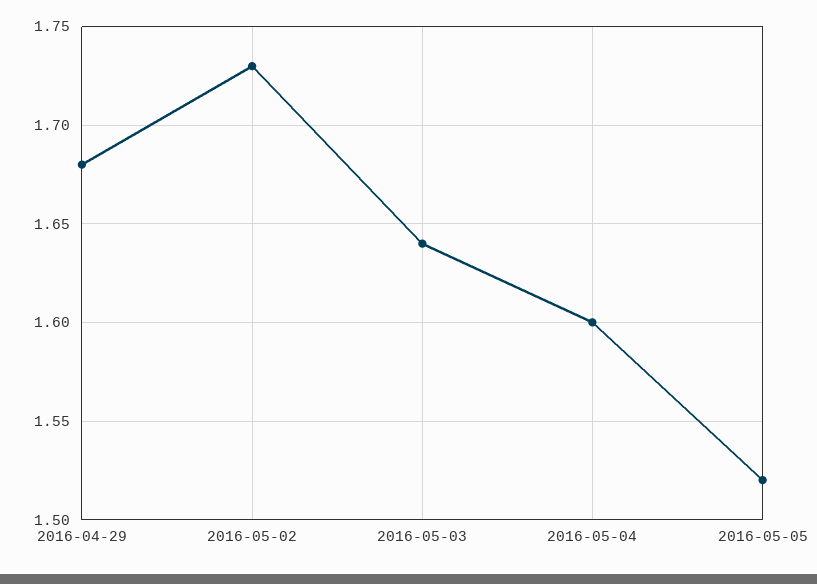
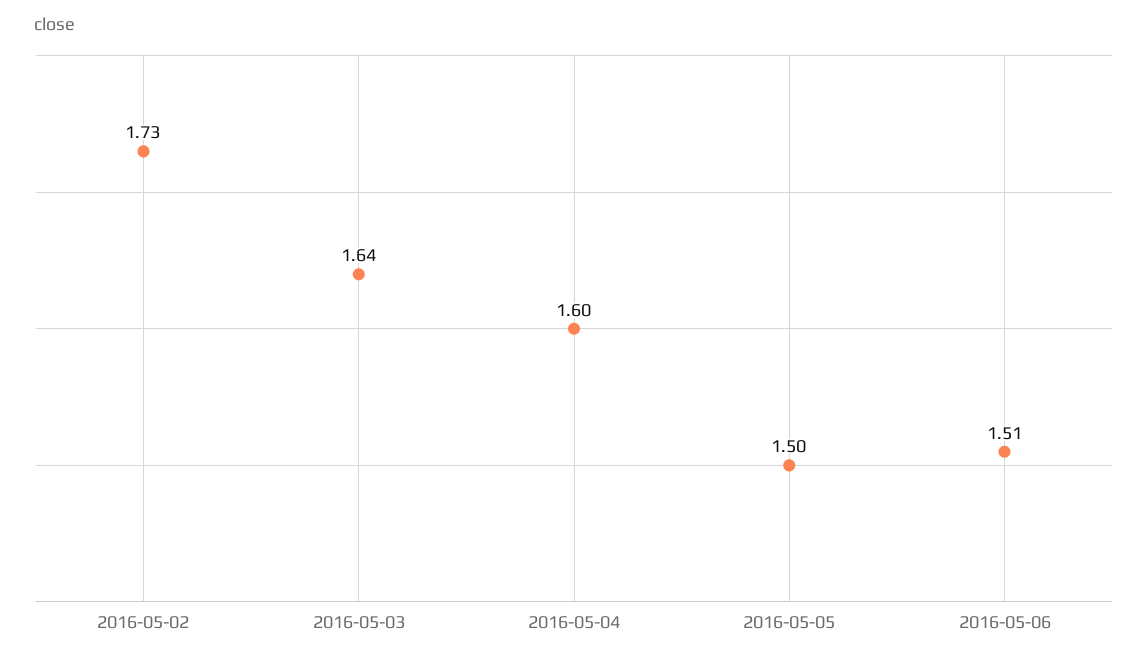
2016-04-29: 1.68 -> none
2016-05-05: 1.52 -> 1.5
2016-05-06: none -> 1.51

